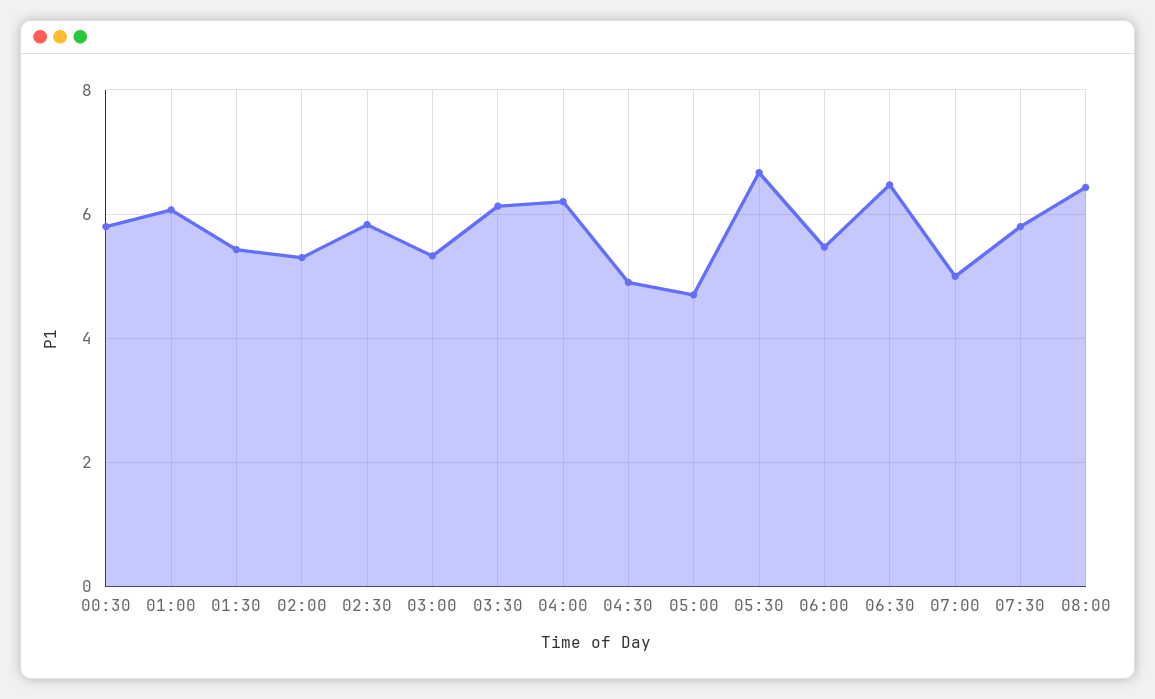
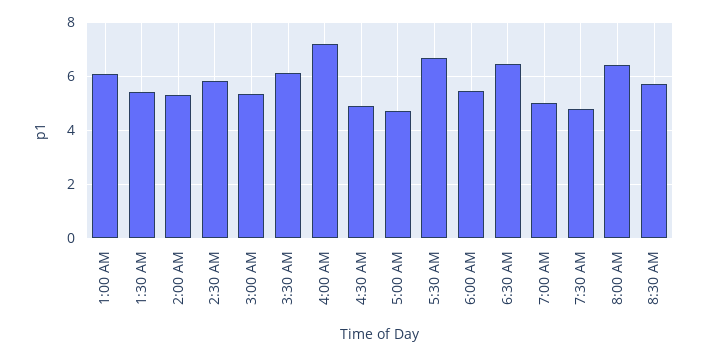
00:30: 5.8 -> none
04:00: 6.2 -> 7.25
07:30: 5.8 -> 4.75
8:30 AM: none -> 5.75

